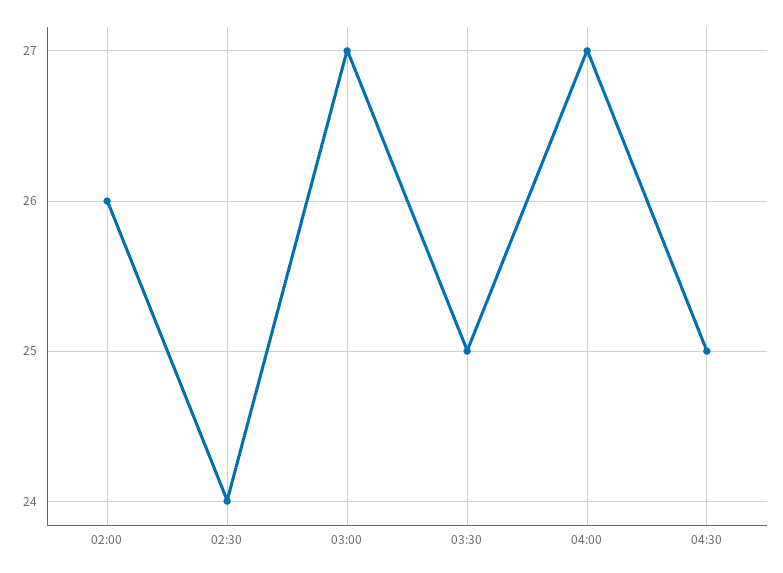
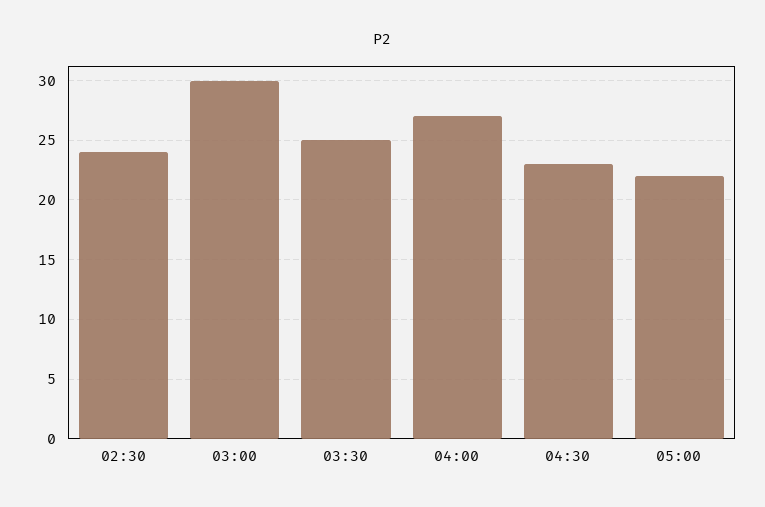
02:00: 26 -> none
03:00: 27 -> 30
04:30: 25 -> 23
05:00: none -> 22

